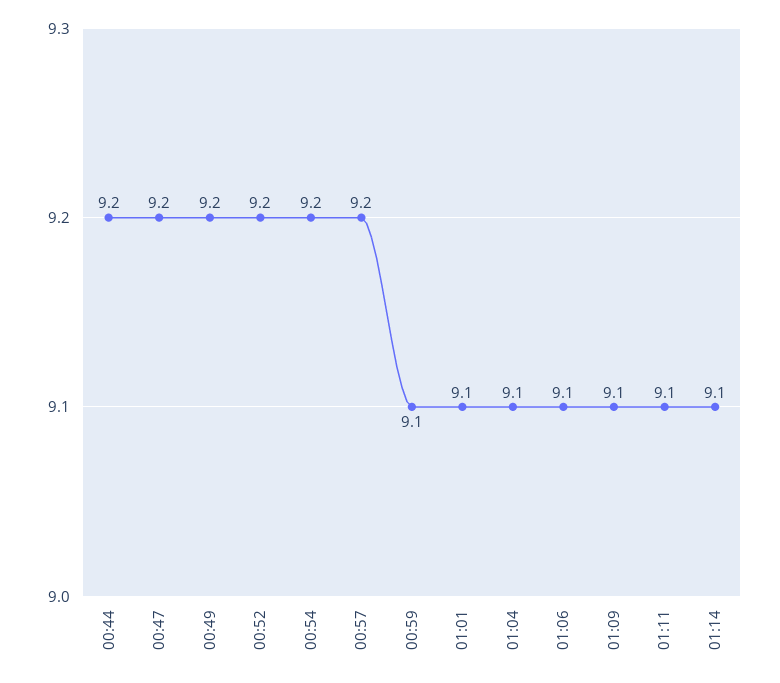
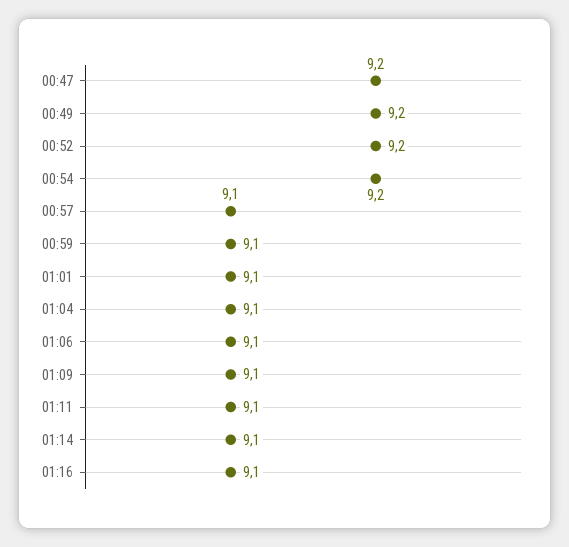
00:44: 9.2 -> none
00:57: 9.2 -> 9.1
01:16: none -> 9.1

